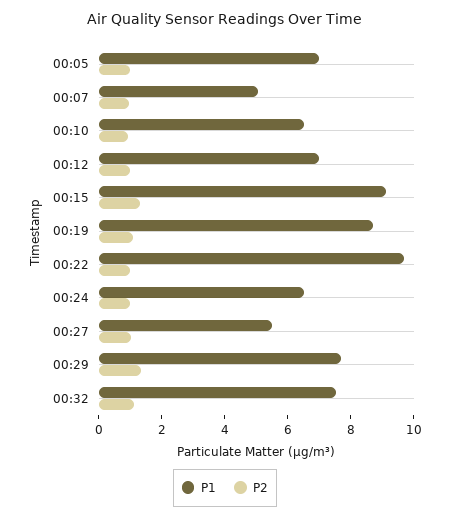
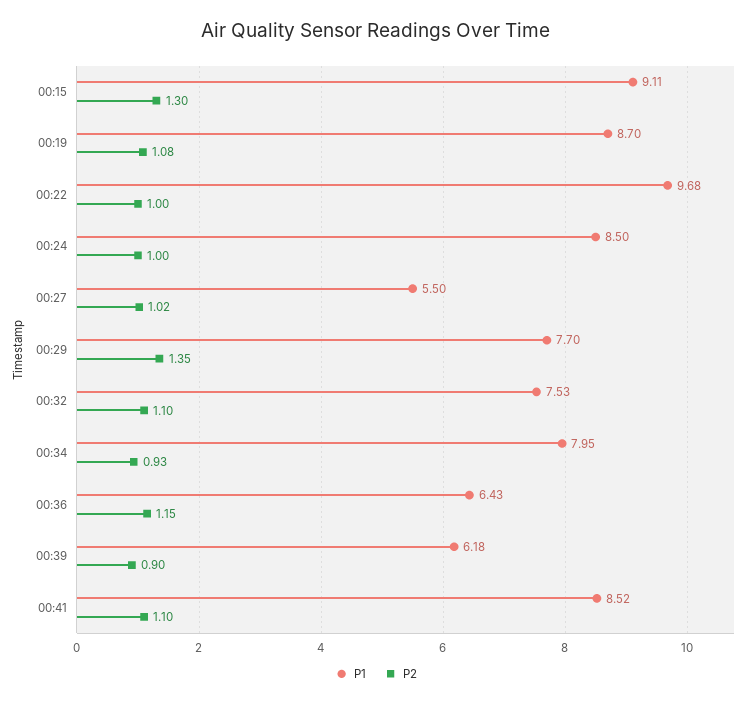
P1, 00:05: 7 -> none
P2, 00:05: 1 -> none
P1, 00:07: 5 -> none
P2, 00:07: 1 -> none
P1, 00:10: 6.5 -> none
P2, 00:10: 1 -> none
P1, 00:12: 7 -> none
P2, 00:12: 1 -> none
P1, 00:24: 6.5 -> 8.5
P1, 00:34: none -> 7.95
P2, 00:34: none -> 0.93
P1, 00:36: none -> 6.43
P2, 00:36: none -> 1.15
P1, 00:39: none -> 6.18
P2, 00:39: none -> 0.9
P1, 00:41: none -> 8.52
P2, 00:41: none -> 1.1

